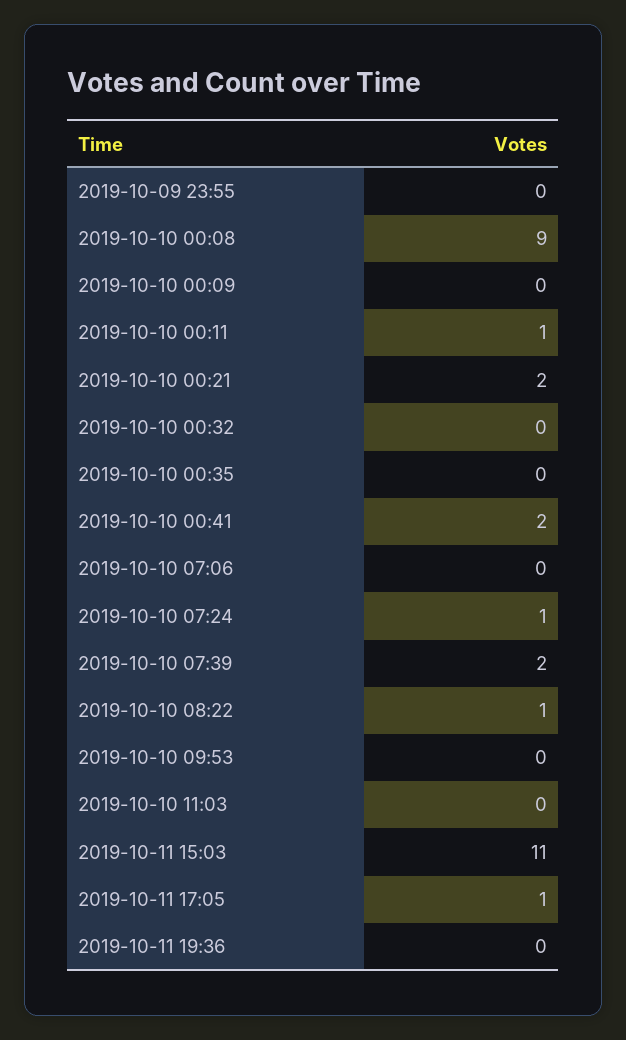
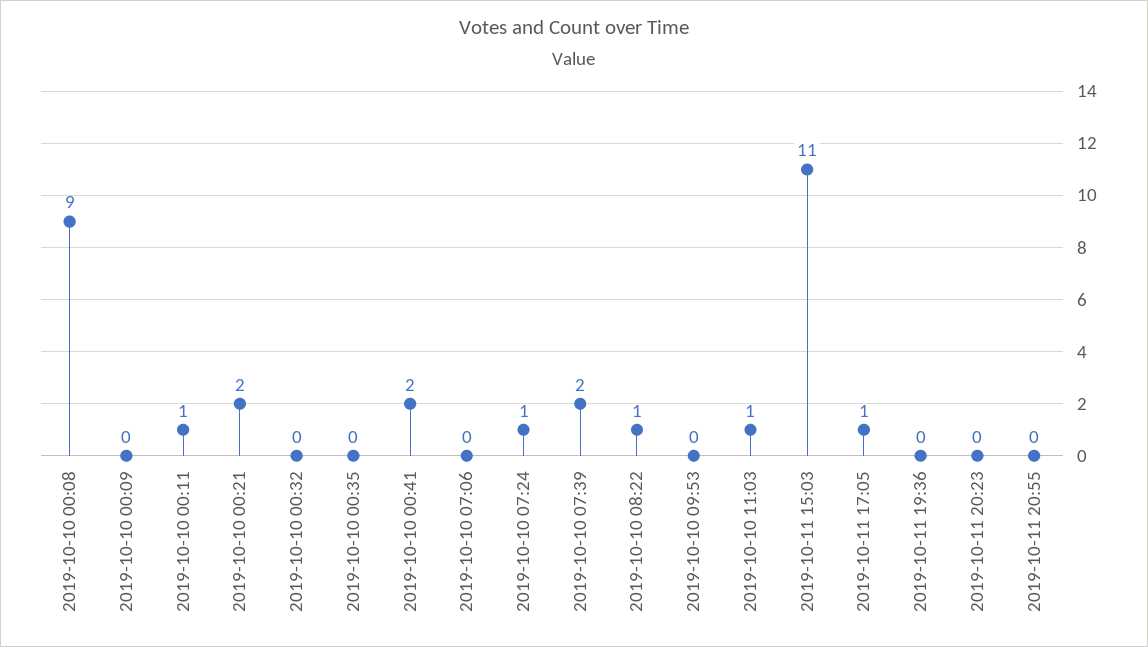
2019-10-09 23:55: 0 -> none
2019-10-10 11:03: 0 -> 1
2019-10-11 20:23: none -> 0
2019-10-11 20:55: none -> 0

